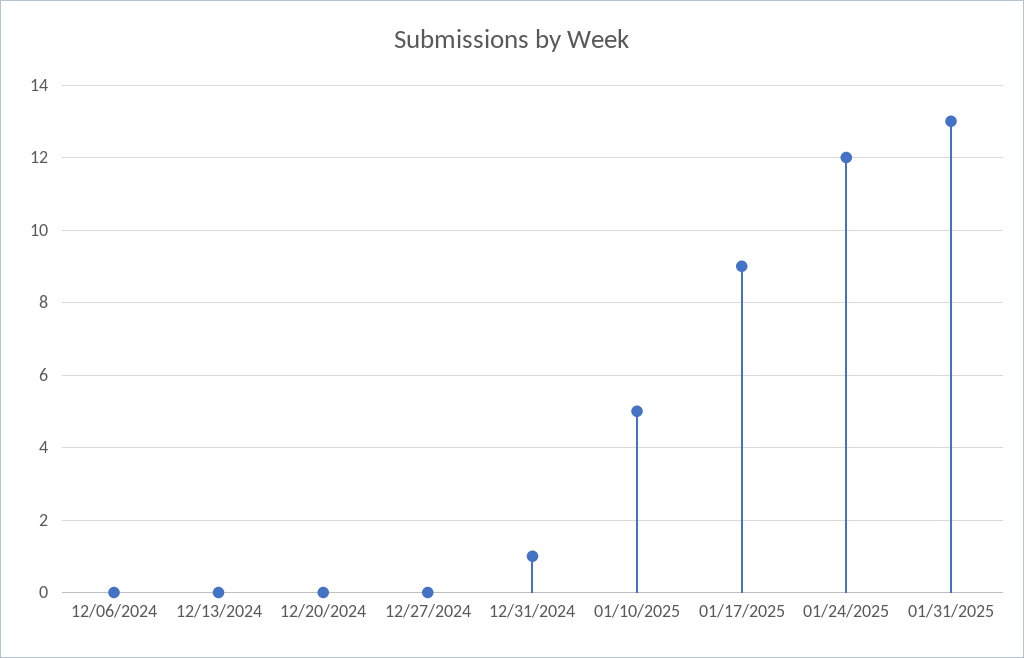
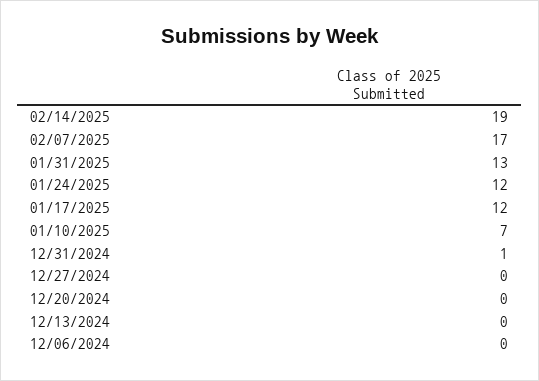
01/10/2025: 5 -> 7
01/17/2025: 9 -> 12
02/14/2025: none -> 19
02/07/2025: none -> 17

